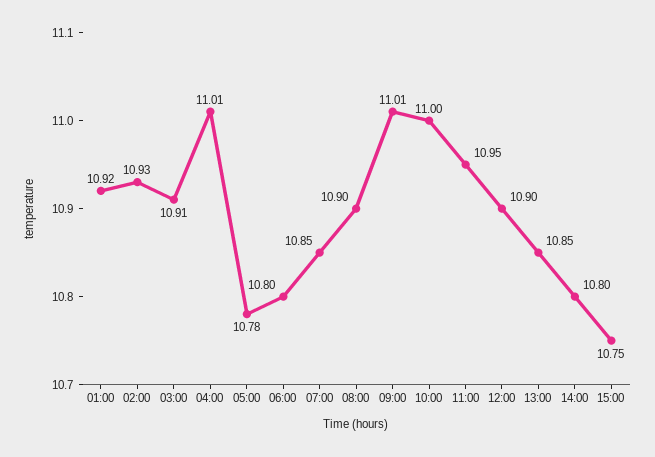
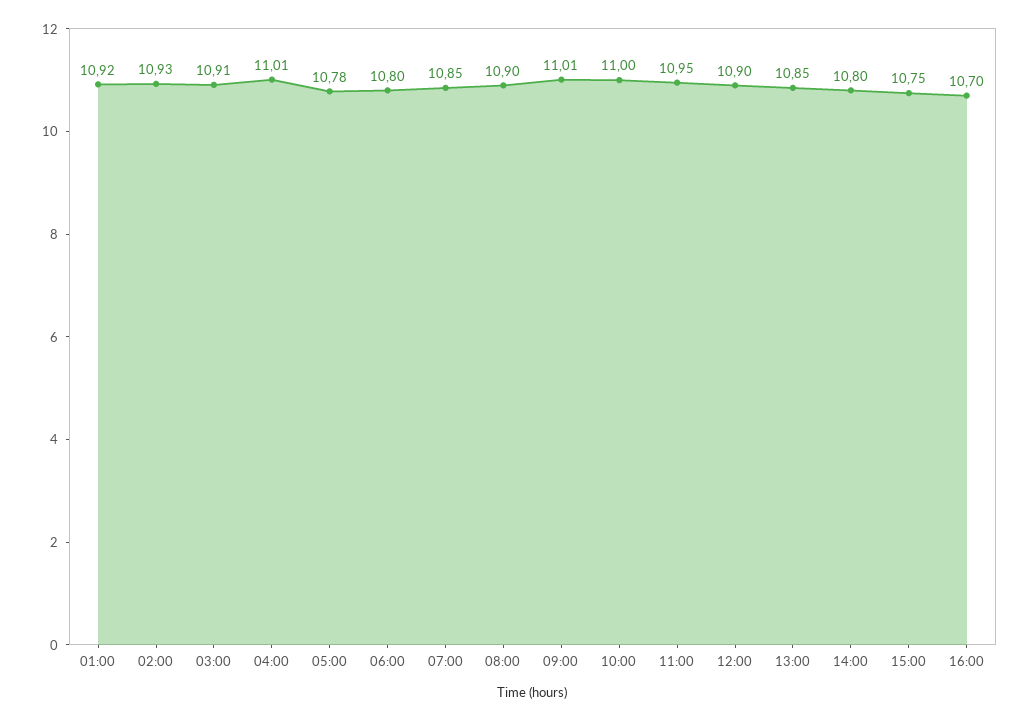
16:00: none -> 10.7

